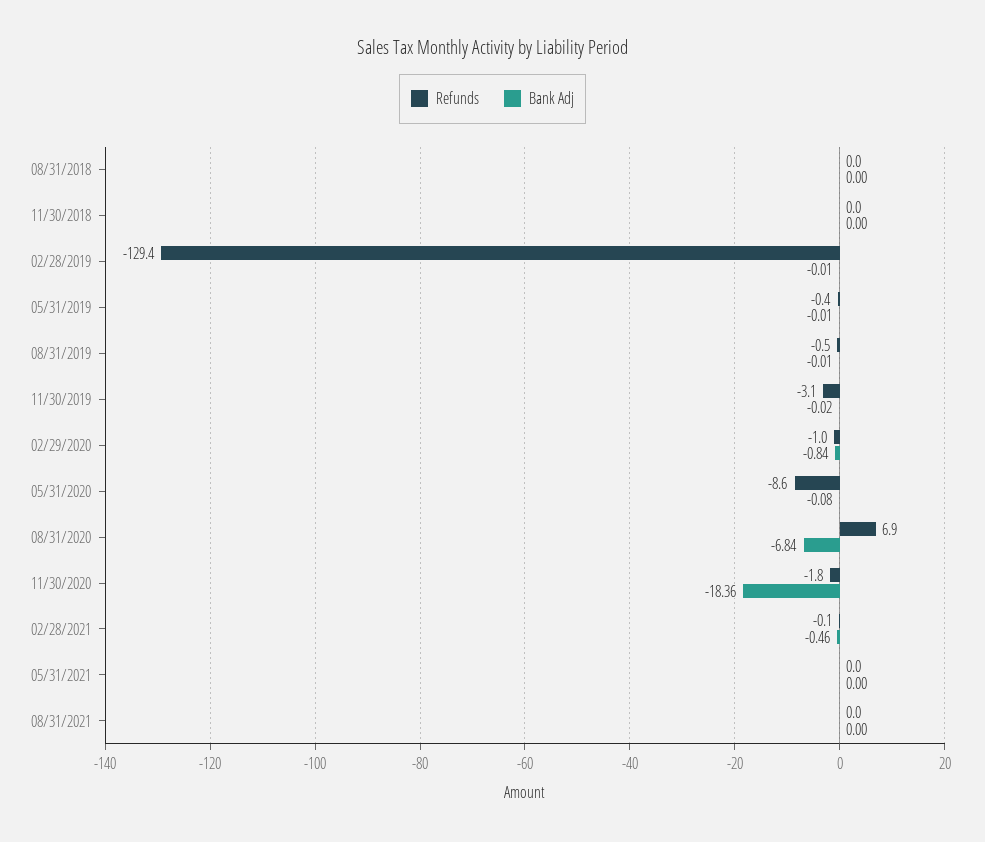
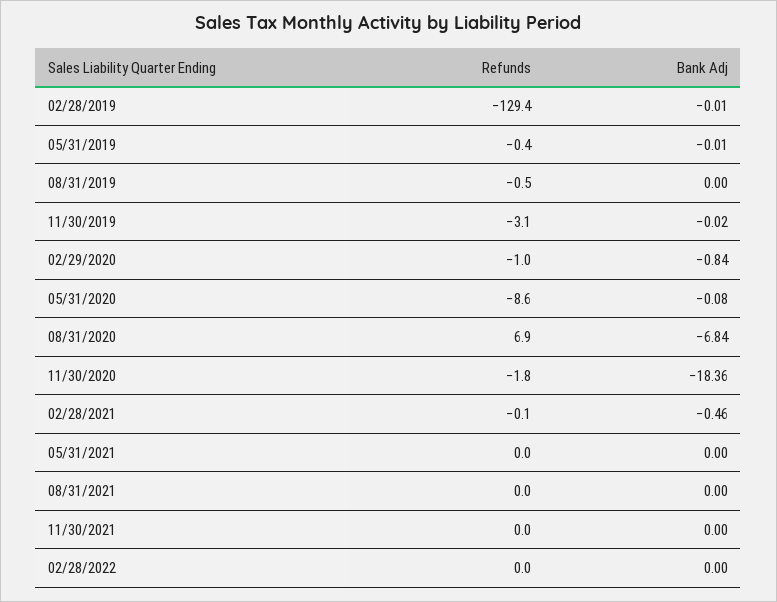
Refunds, 08/31/2018: 0 -> none
Bank Adj, 08/31/2018: 0 -> none
Refunds, 11/30/2018: 0 -> none
Bank Adj, 11/30/2018: 0 -> none
Bank Adj, 08/31/2019: -0.01 -> 0
Refunds, 11/30/2021: none -> 0
Bank Adj, 11/30/2021: none -> 0
Refunds, 02/28/2022: none -> 0
Bank Adj, 02/28/2022: none -> 0

